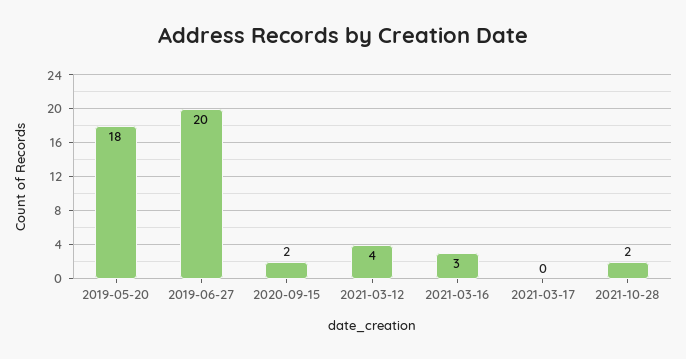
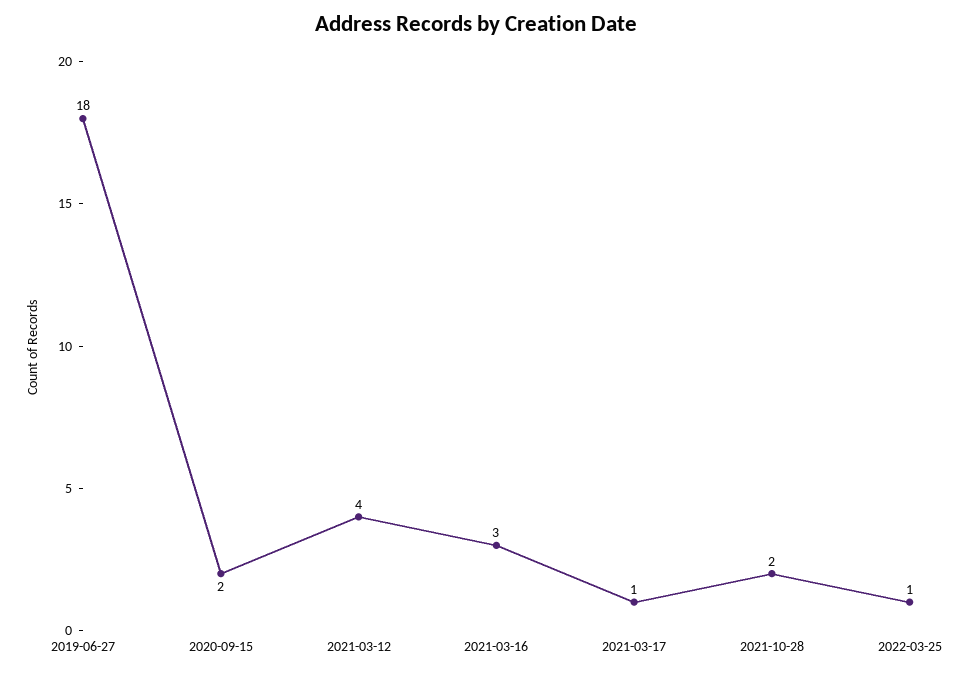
2019-05-20: 18 -> none
2019-06-27: 20 -> 18
2021-03-17: 0 -> 1
2022-03-25: none -> 1

